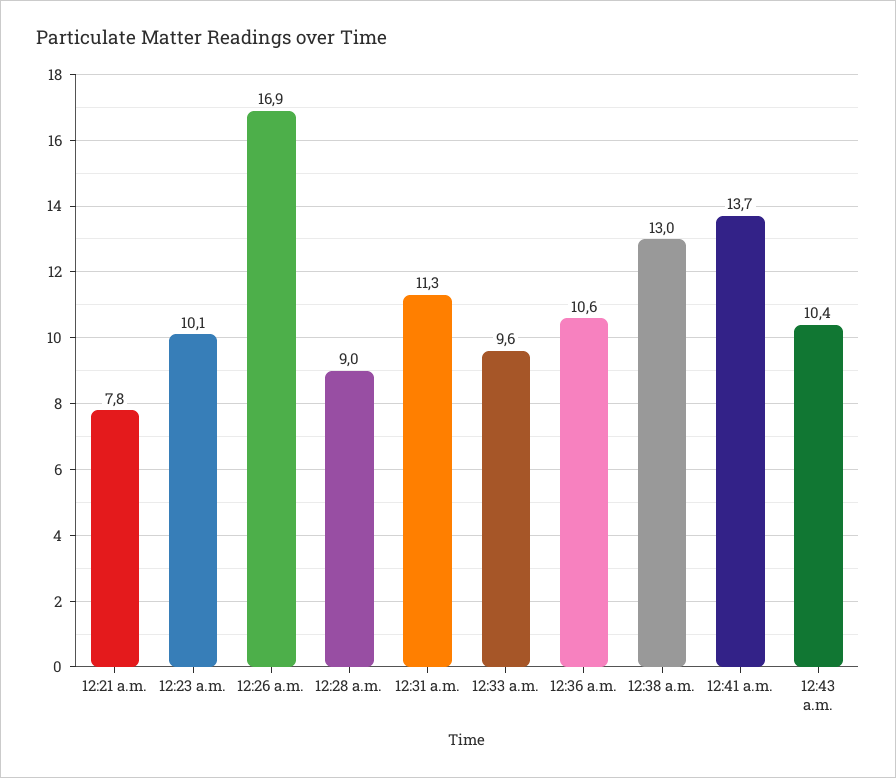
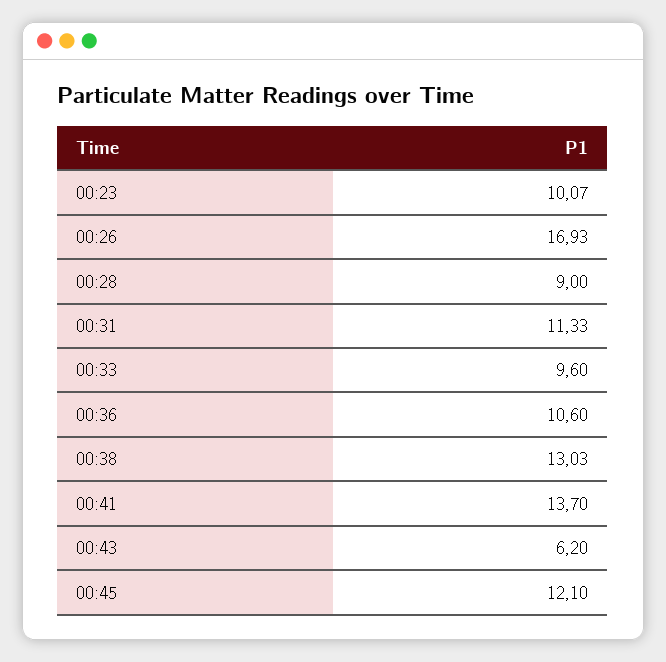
12:21 a.m.: 7.8 -> none
12:43 a.m.: 10.4 -> 6.2
00:45: none -> 12.1

